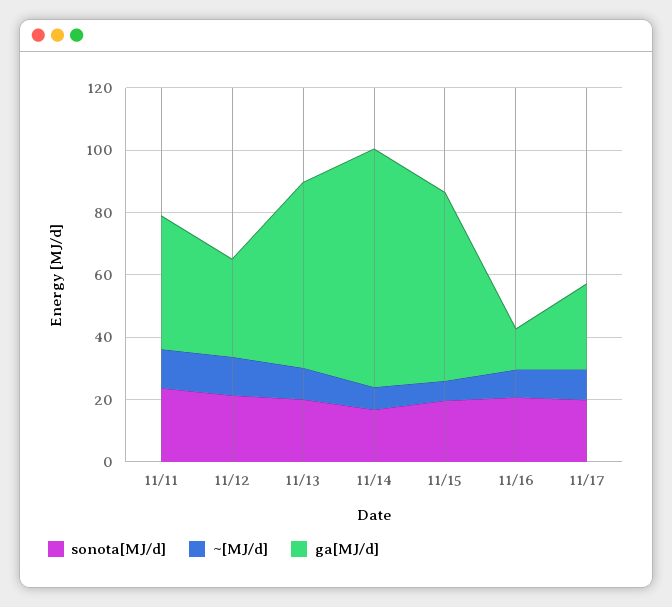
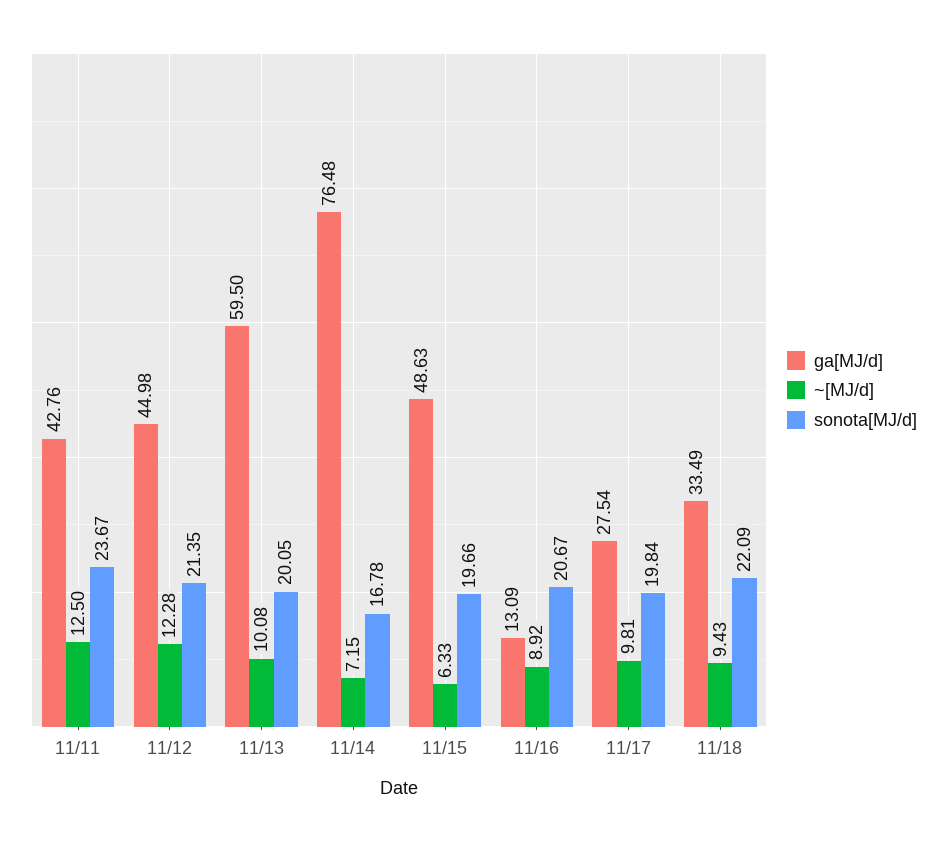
ga[MJ/d], 11/12: 30 -> 44.98
ga[MJ/d], 11/15: 60 -> 48.63
ga[MJ/d], 11/18: none -> 33.49
~[MJ/d], 11/18: none -> 9.43
sonota[MJ/d], 11/18: none -> 22.09

